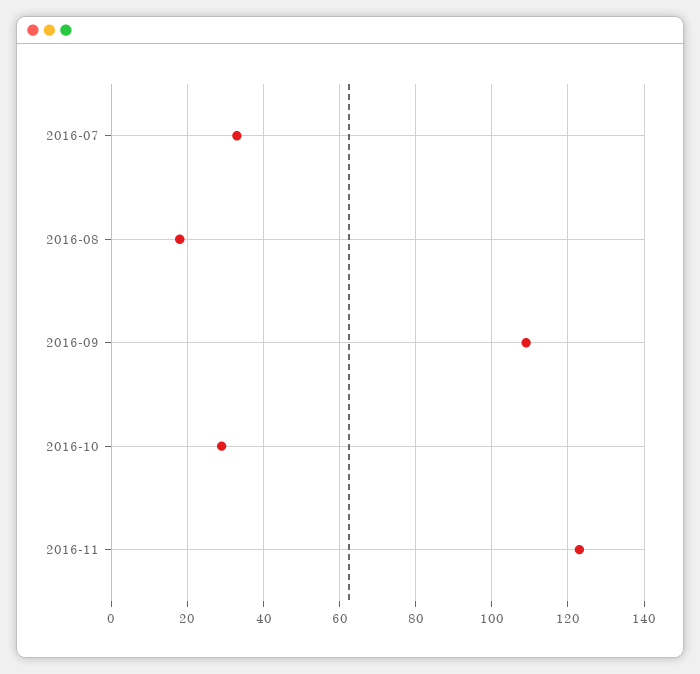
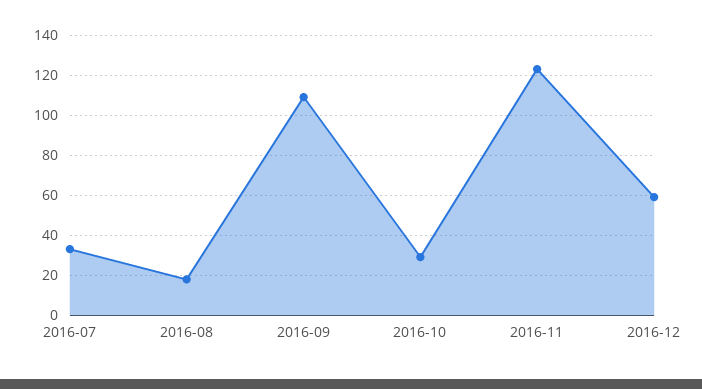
2016-12: none -> 60

